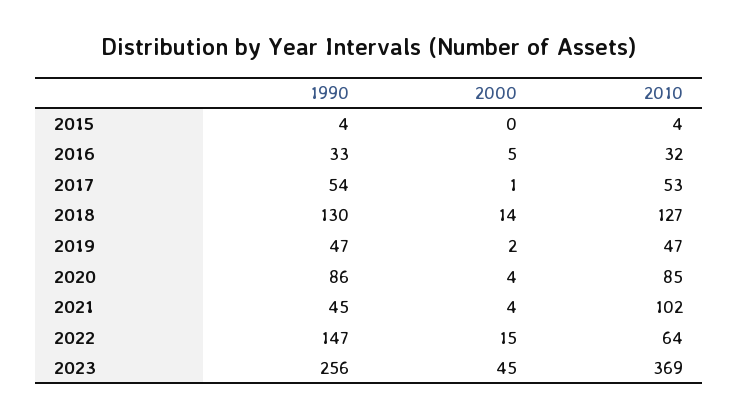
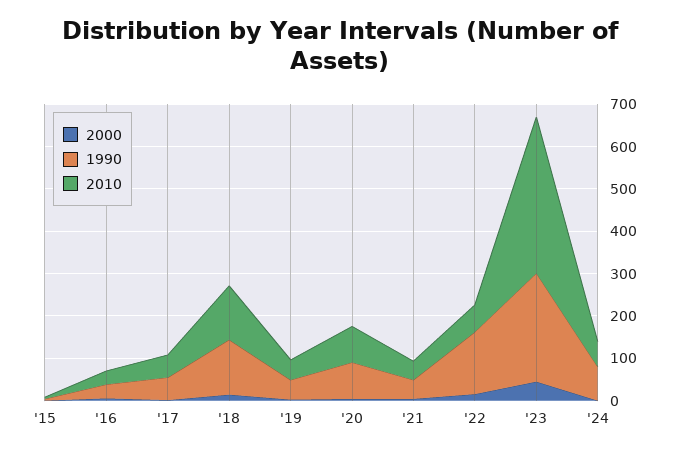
2010, 2021: 102 -> 40
2000, '24: none -> 0
1990, '24: none -> 80
2010, '24: none -> 60

